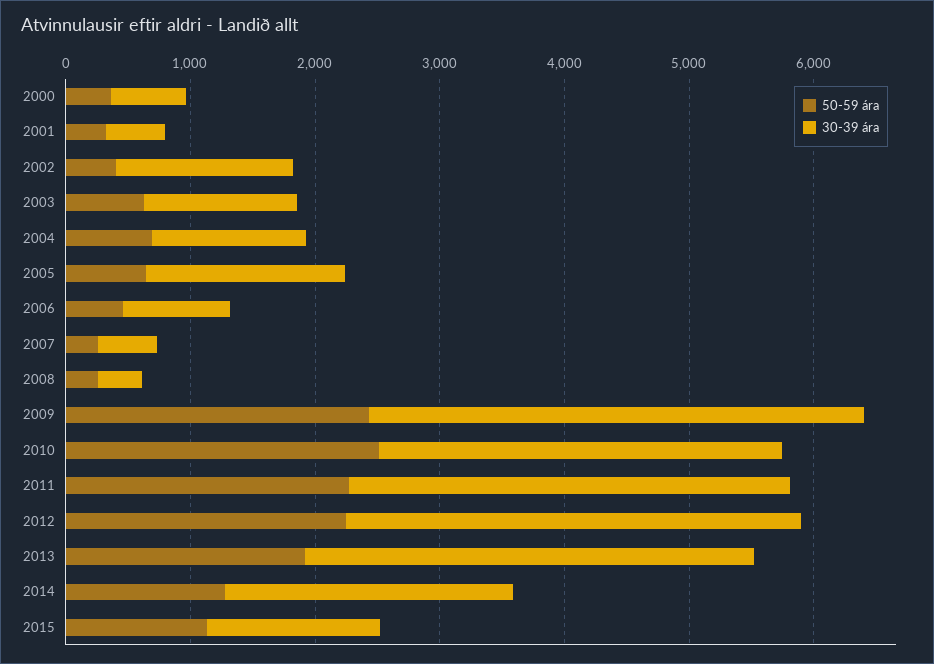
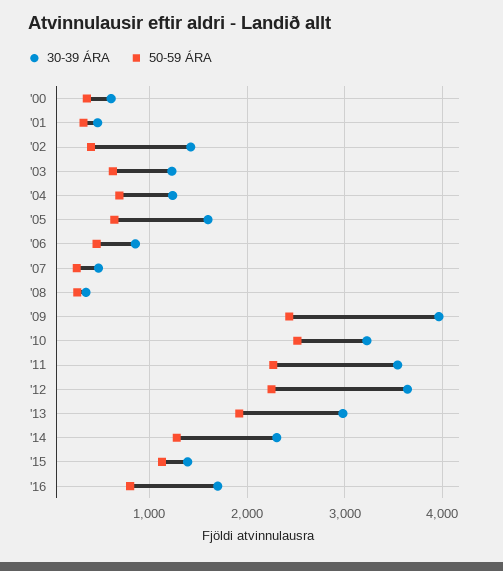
30-39 ára, 2013: 3600 -> 3000
30-39 ára, '16: none -> 1700
50-59 ára, '16: none -> 800

